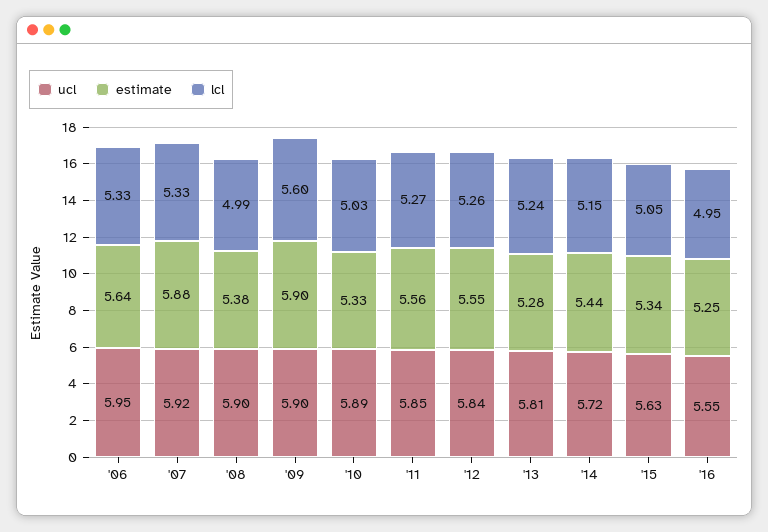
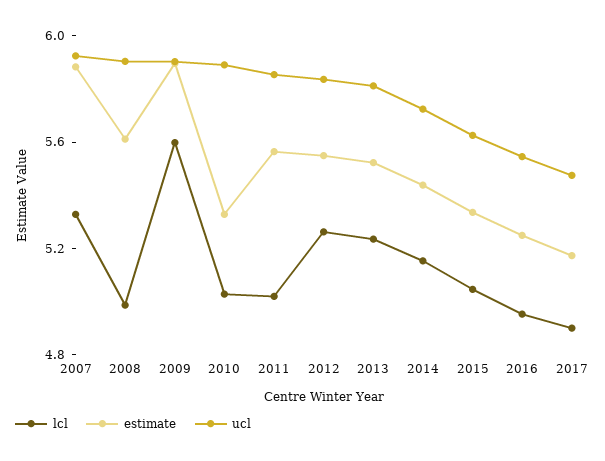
ucl, '06: 5.95 -> none
estimate, '06: 5.64 -> none
lcl, '06: 5.33 -> none
estimate, '08: 5.38 -> 5.6
lcl, '11: 5.27 -> 5
estimate, '13: 5.28 -> 5.5
lcl, 2017: none -> 4.9
estimate, 2017: none -> 5.2
ucl, 2017: none -> 5.5

